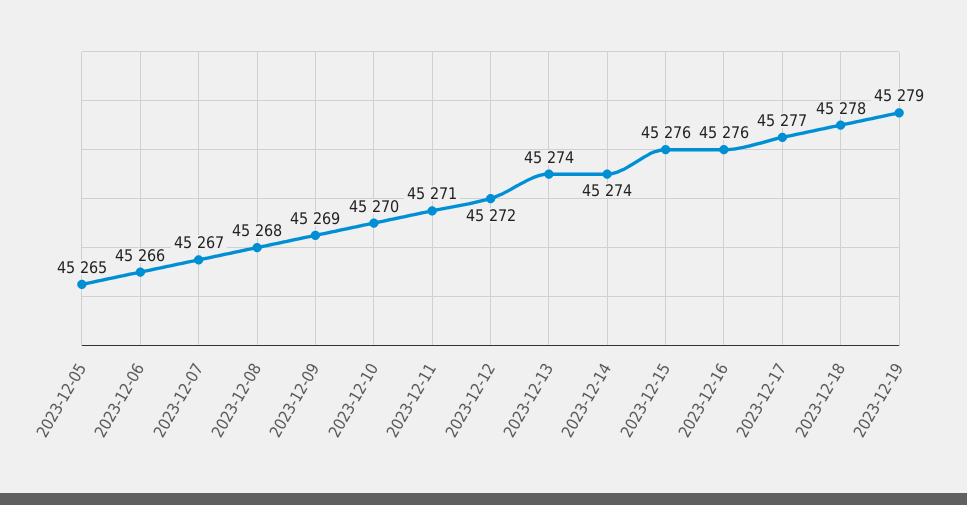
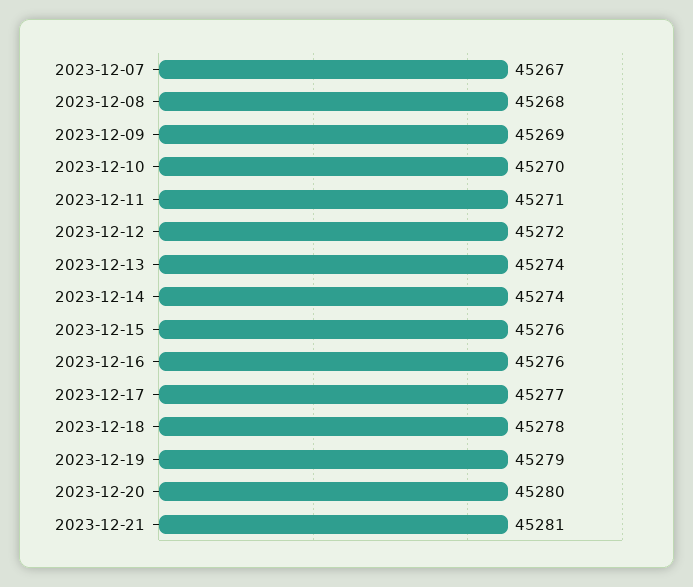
2023-12-05: 45265 -> none
2023-12-06: 45266 -> none
2023-12-20: none -> 45280
2023-12-21: none -> 45281

